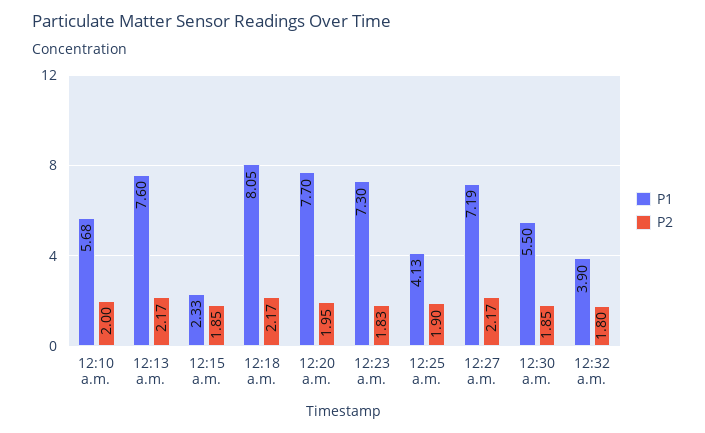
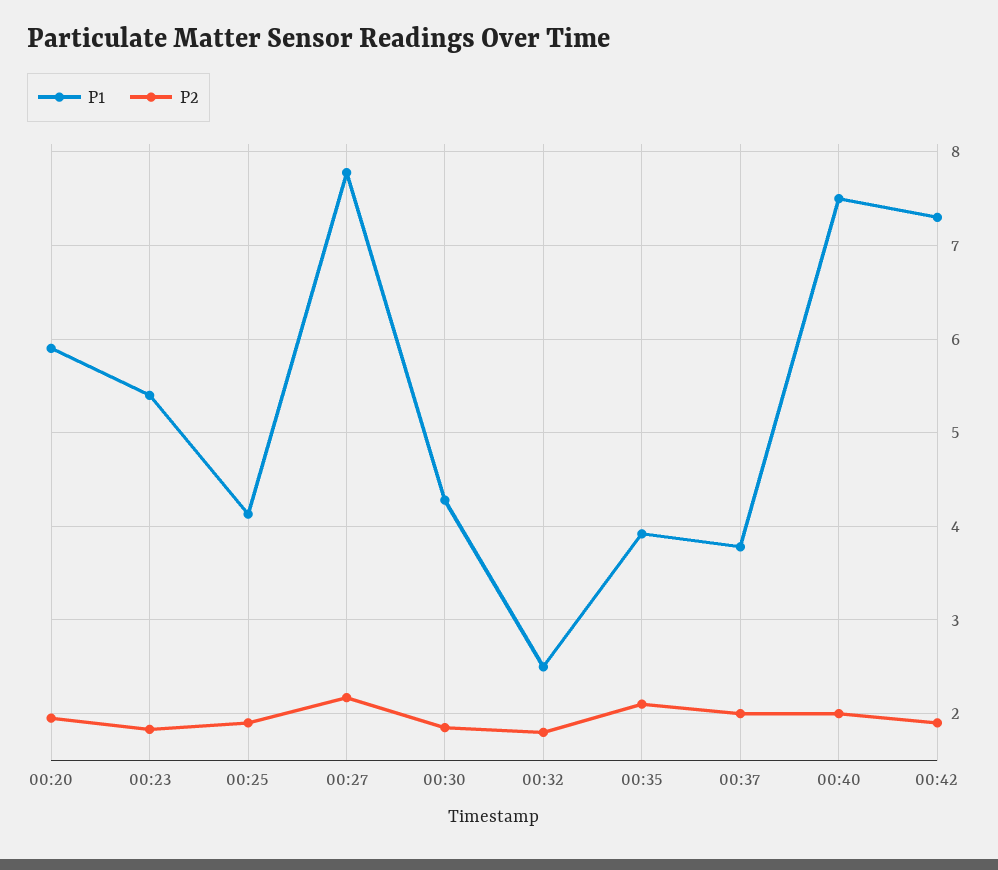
P1, 12:10 a.m.: 5.68 -> none
P2, 12:10 a.m.: 2 -> none
P1, 12:13 a.m.: 7.6 -> none
P2, 12:13 a.m.: 2.17 -> none
P1, 12:15 a.m.: 2.33 -> none
P2, 12:15 a.m.: 1.85 -> none
P1, 12:18 a.m.: 8.05 -> none
P2, 12:18 a.m.: 2.17 -> none
P1, 12:20 a.m.: 7.7 -> 5.9
P1, 12:23 a.m.: 7.3 -> 5.4
P1, 12:27 a.m.: 7.19 -> 7.8
P1, 12:30 a.m.: 5.5 -> 4.3
P1, 12:32 a.m.: 3.9 -> 2.5
P1, 00:35: none -> 3.9
P2, 00:35: none -> 2.1
P1, 00:37: none -> 3.8
P2, 00:37: none -> 2
P1, 00:40: none -> 7.5
P2, 00:40: none -> 2
P1, 00:42: none -> 7.3
P2, 00:42: none -> 1.9

